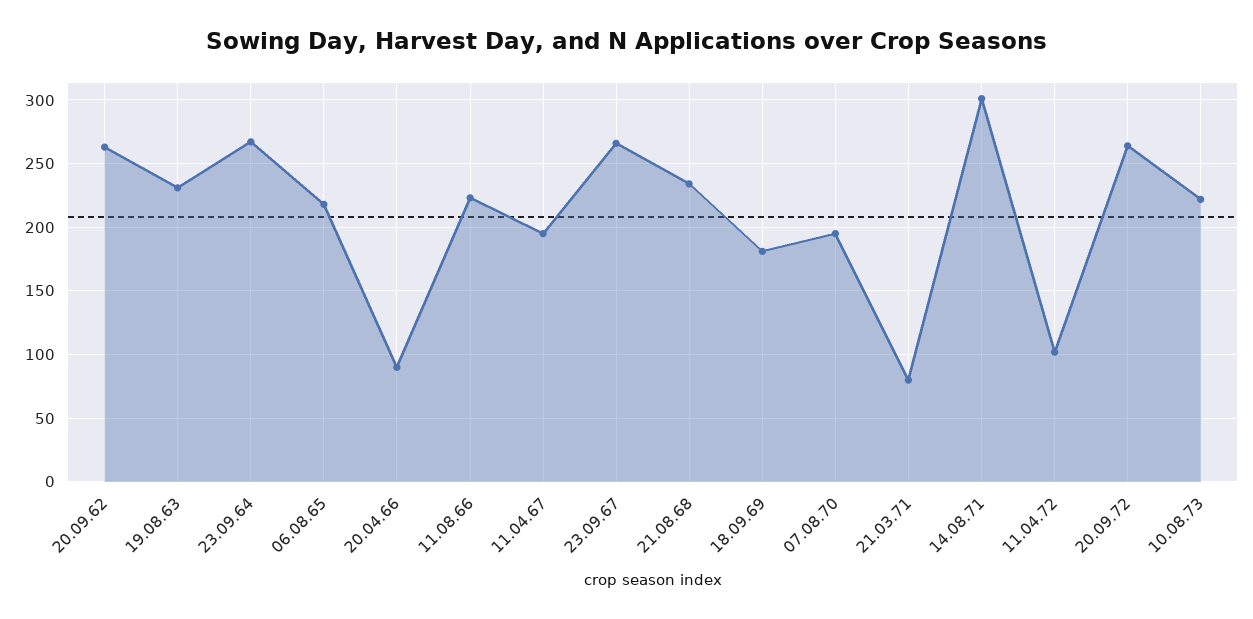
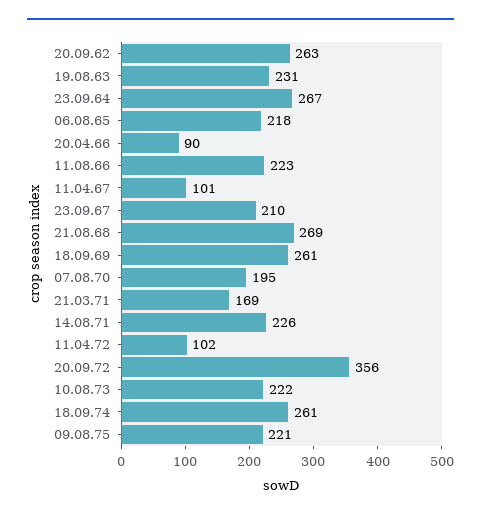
11.04.67: 195 -> 101
23.09.67: 265 -> 210
21.08.68: 235 -> 269
18.09.69: 180 -> 261
21.03.71: 80 -> 169
14.08.71: 300 -> 226
20.09.72: 265 -> 356
18.09.74: none -> 261
09.08.75: none -> 221

